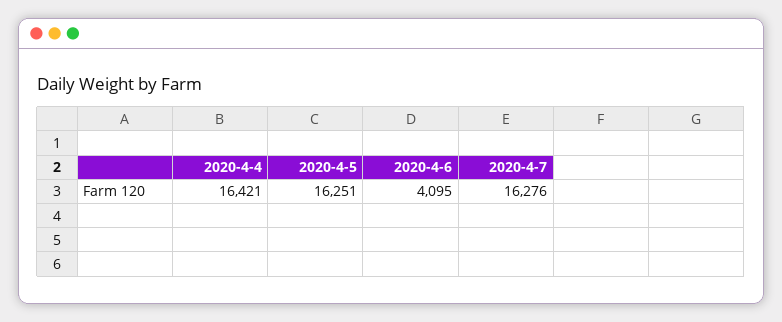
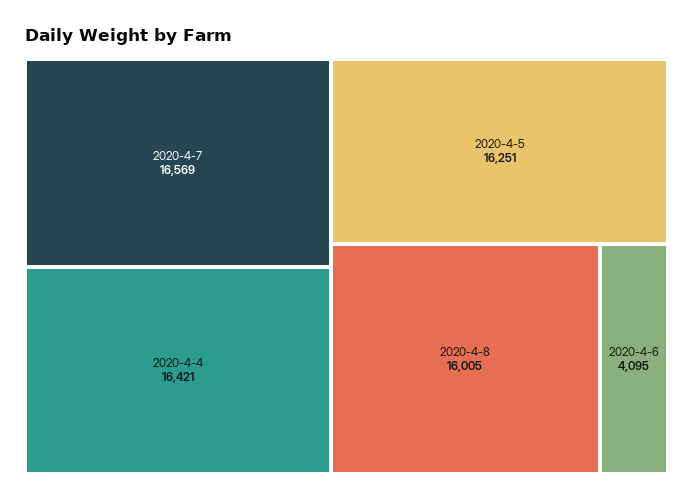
2020-4-7: 16276 -> 16569
2020-4-8: none -> 16005

